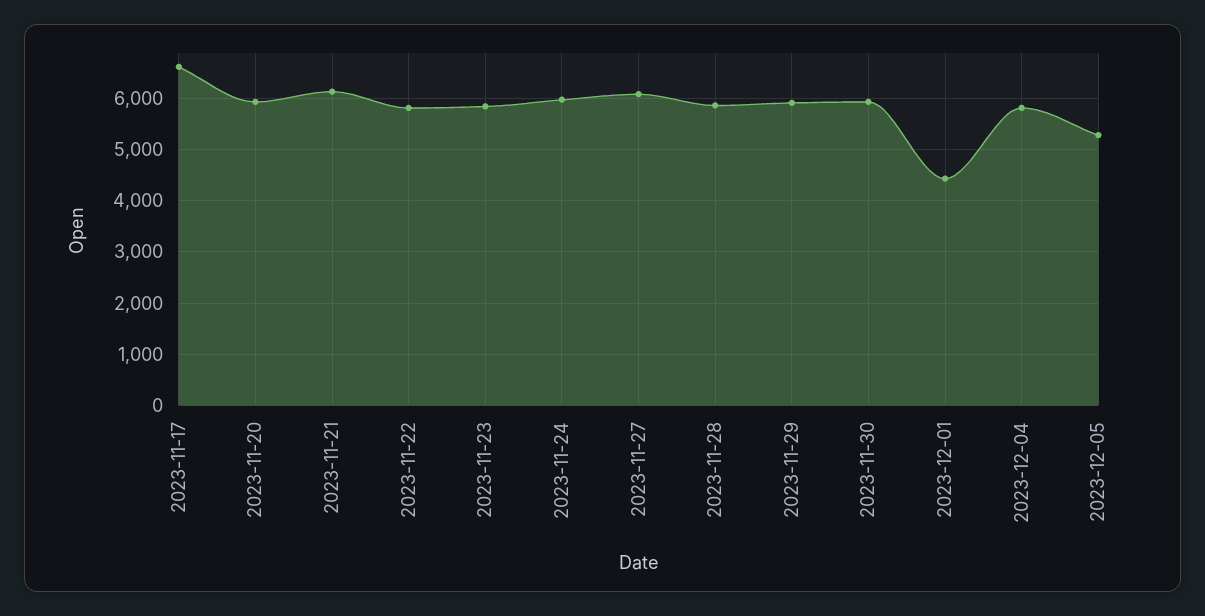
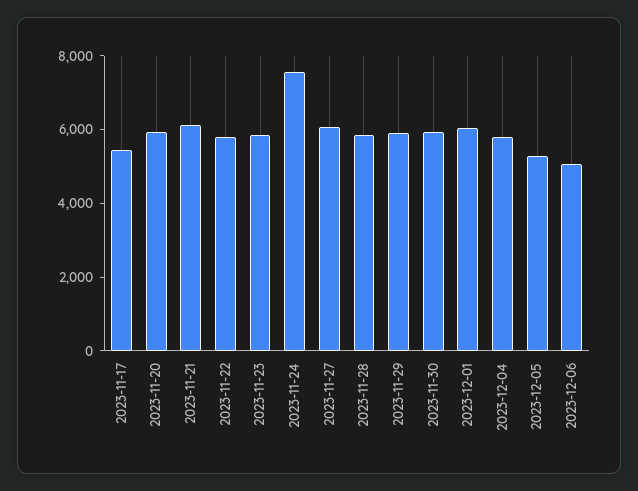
2023-11-17: 6600 -> 5500
2023-11-24: 6000 -> 7500
2023-12-01: 4400 -> 6000
2023-12-06: none -> 5000

